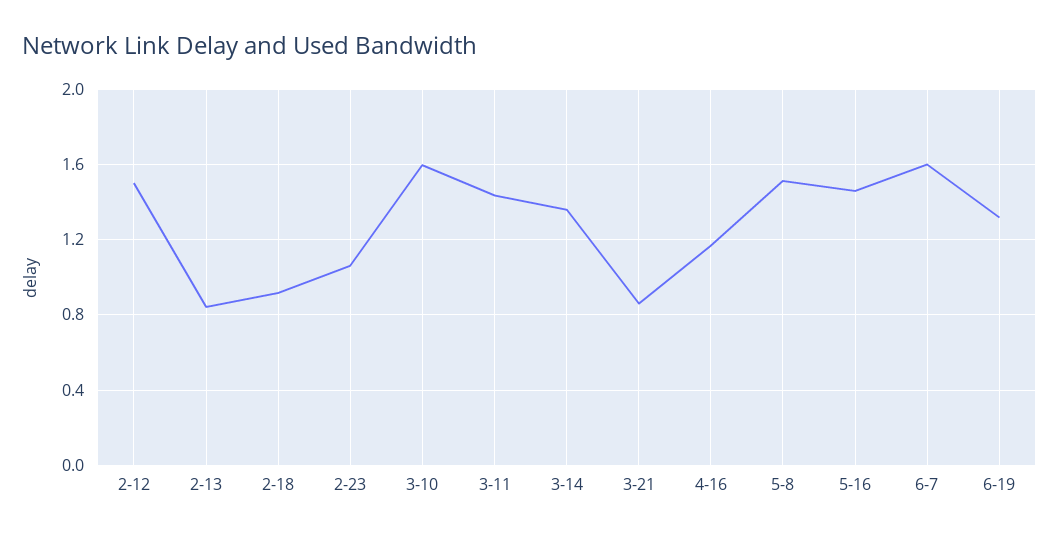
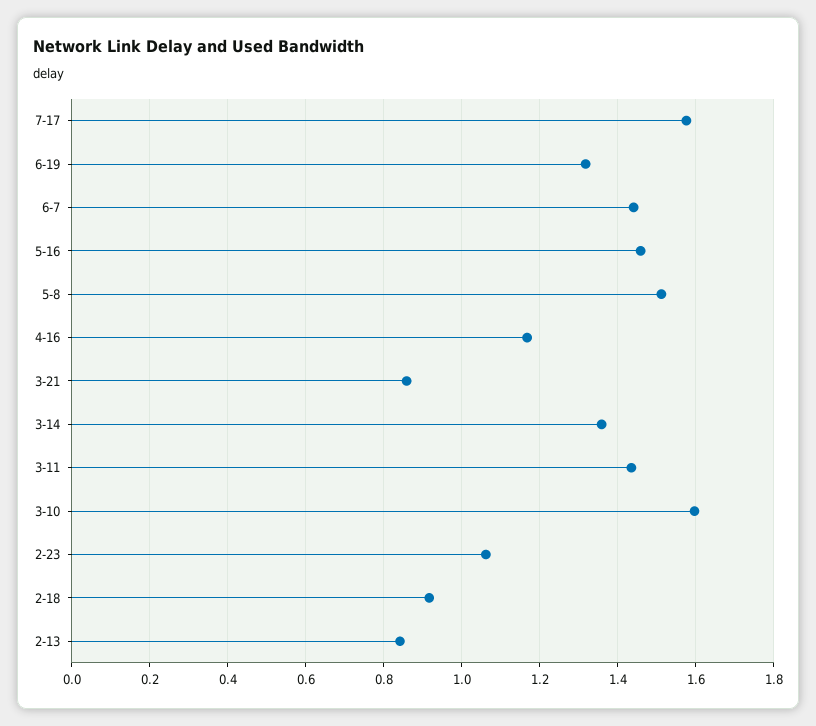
2-12: 1.5 -> none
6-7: 1.6 -> 1.44
7-17: none -> 1.58

